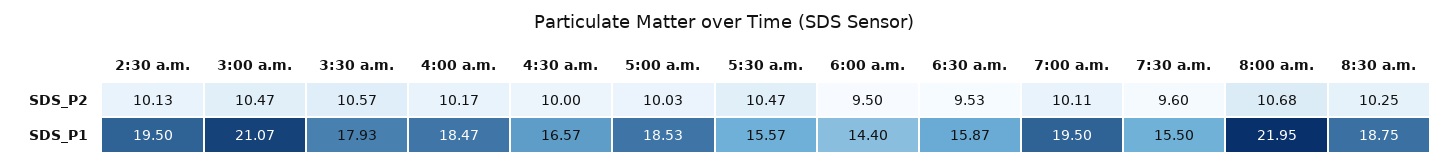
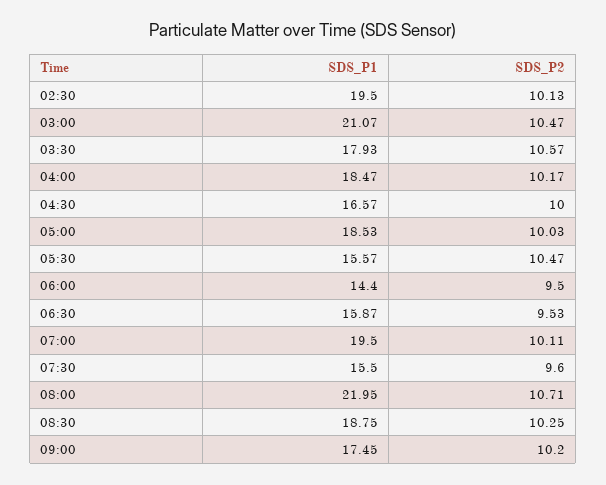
8:00 a.m., SDS_P2: 10.68 -> 10.71
09:00, SDS_P1: none -> 17.45
09:00, SDS_P2: none -> 10.2

